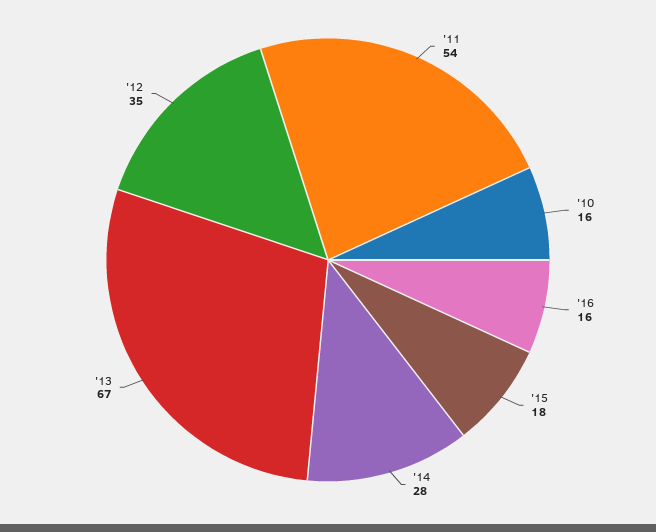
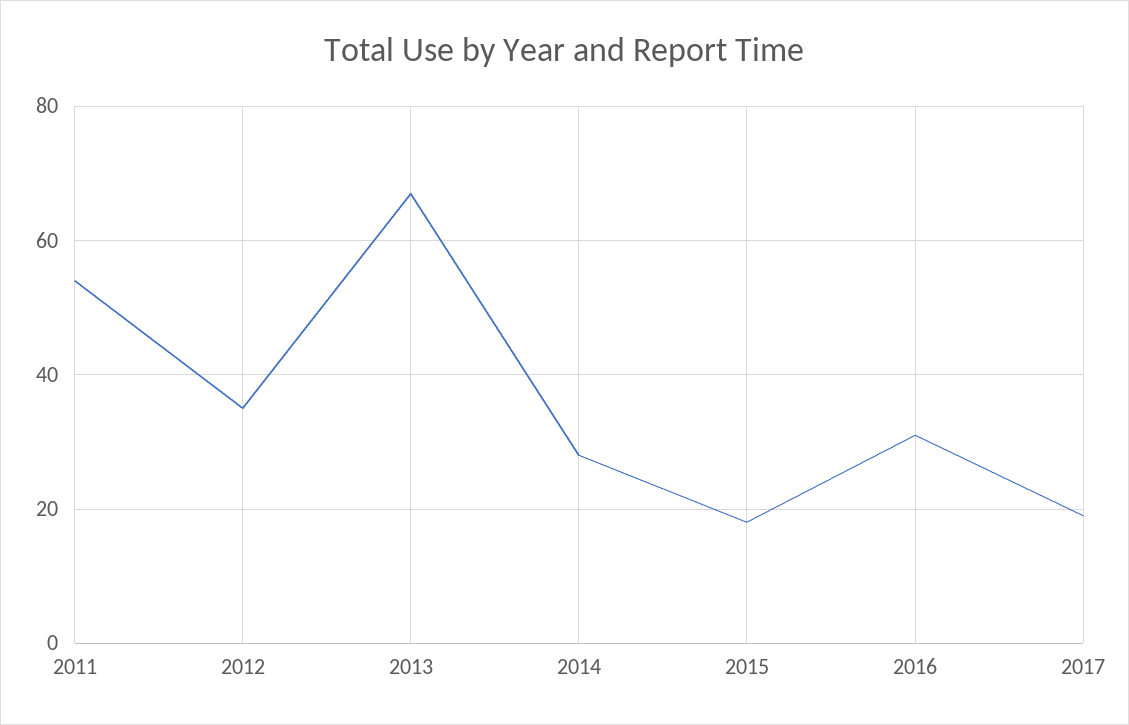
'10: 16 -> none
'16: 16 -> 30
2017: none -> 20

